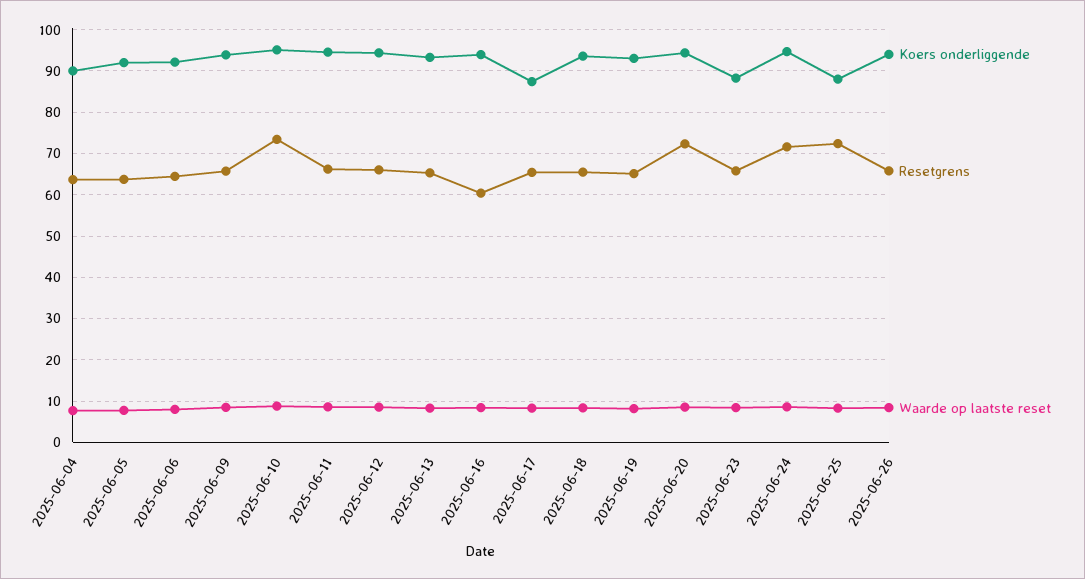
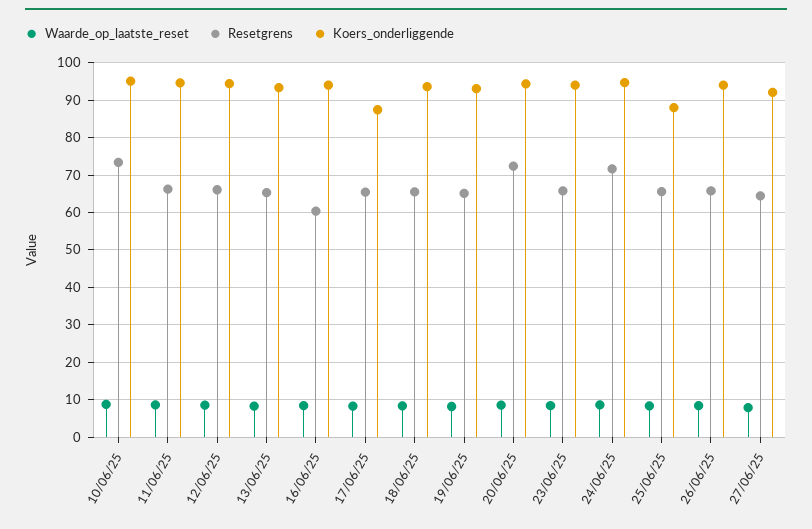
Koers onderliggende, 2025-06-04: 90 -> none
Resetgrens, 2025-06-04: 64 -> none
Waarde op laatste reset, 2025-06-04: 8 -> none
Koers onderliggende, 2025-06-05: 92 -> none
Resetgrens, 2025-06-05: 64 -> none
Waarde op laatste reset, 2025-06-05: 8 -> none
Koers onderliggende, 2025-06-06: 92 -> none
Resetgrens, 2025-06-06: 64 -> none
Waarde op laatste reset, 2025-06-06: 8 -> none
Koers onderliggende, 2025-06-09: 94 -> none
Resetgrens, 2025-06-09: 66 -> none
Waarde op laatste reset, 2025-06-09: 8 -> none
Koers onderliggende, 2025-06-23: 88 -> 94
Resetgrens, 2025-06-25: 72 -> 66
Waarde op laatste reset, 27/06/25: none -> 8
Resetgrens, 27/06/25: none -> 64
Koers onderliggende, 27/06/25: none -> 92

